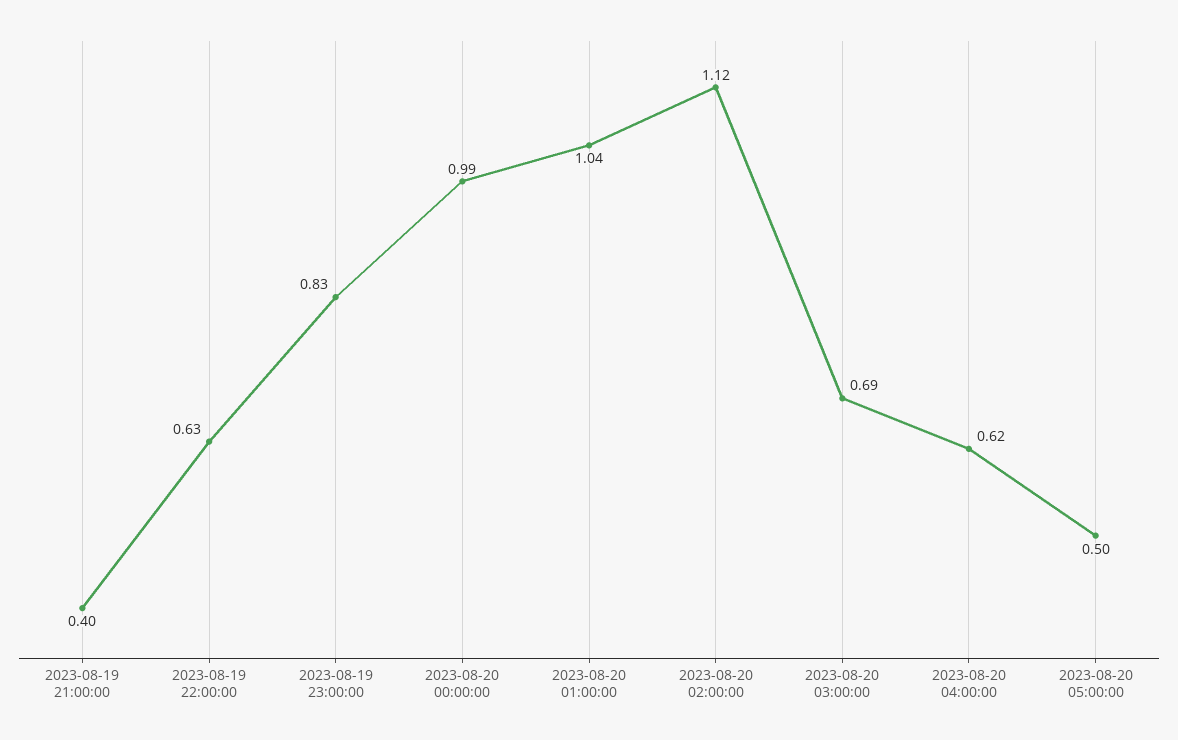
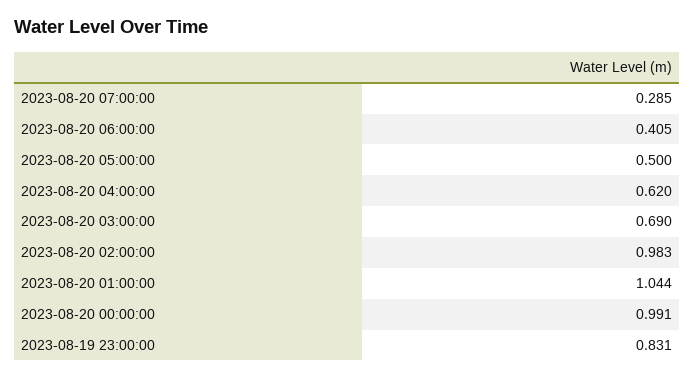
2023-08-19 21:00:00: 0.4 -> none
2023-08-19 22:00:00: 0.63 -> none
2023-08-20 02:00:00: 1.12 -> 0.983
2023-08-20 07:00:00: none -> 0.285
2023-08-20 06:00:00: none -> 0.405

